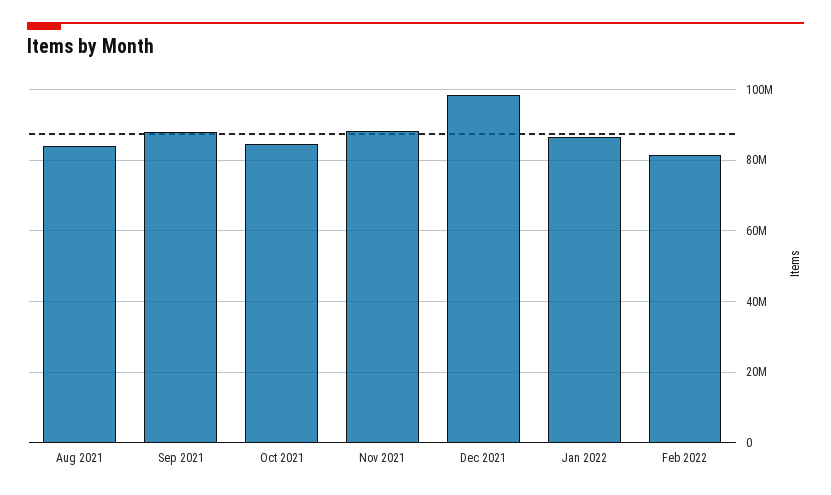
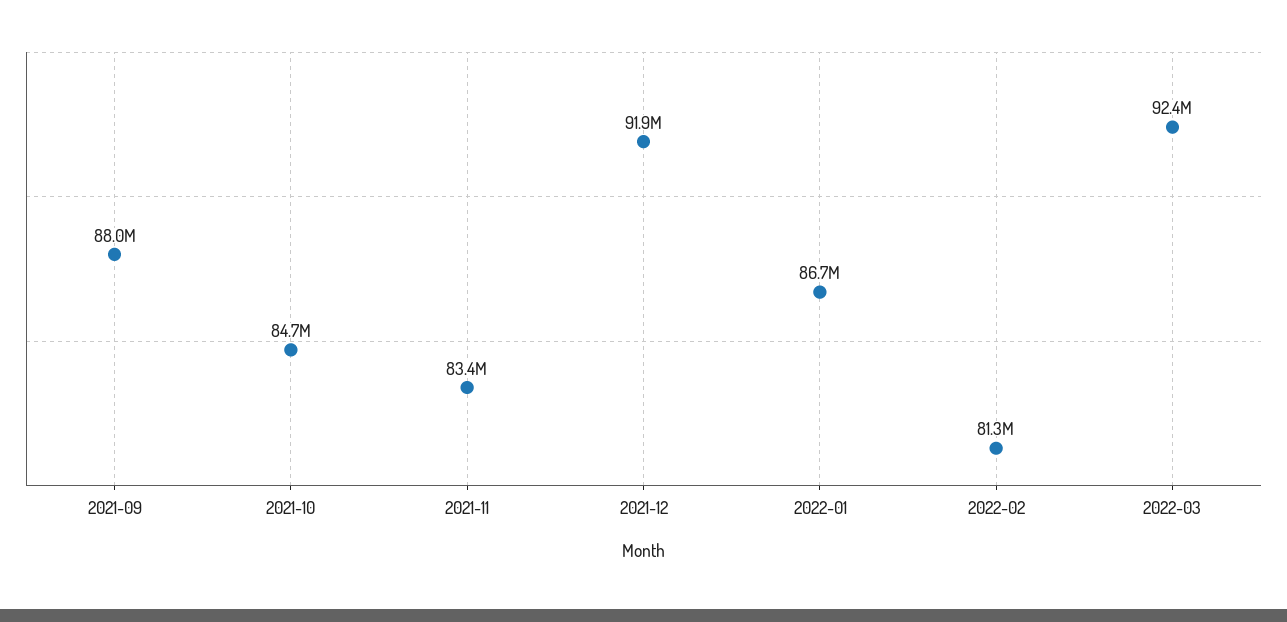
Aug 2021: 84000000 -> none
Nov 2021: 88000000 -> 83400000
Dec 2021: 98000000 -> 91900000
2022-03: none -> 92400000

